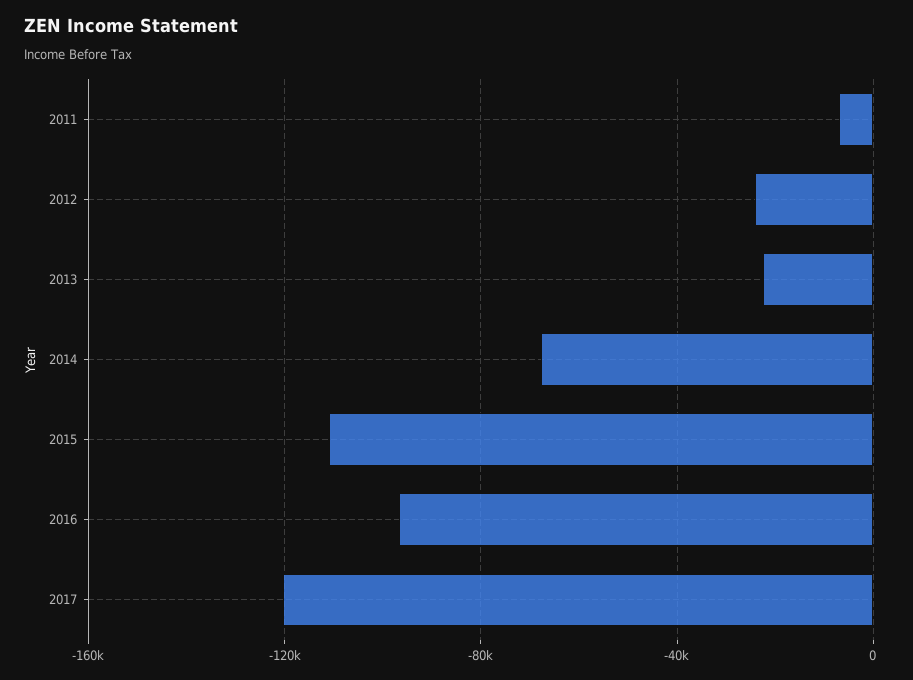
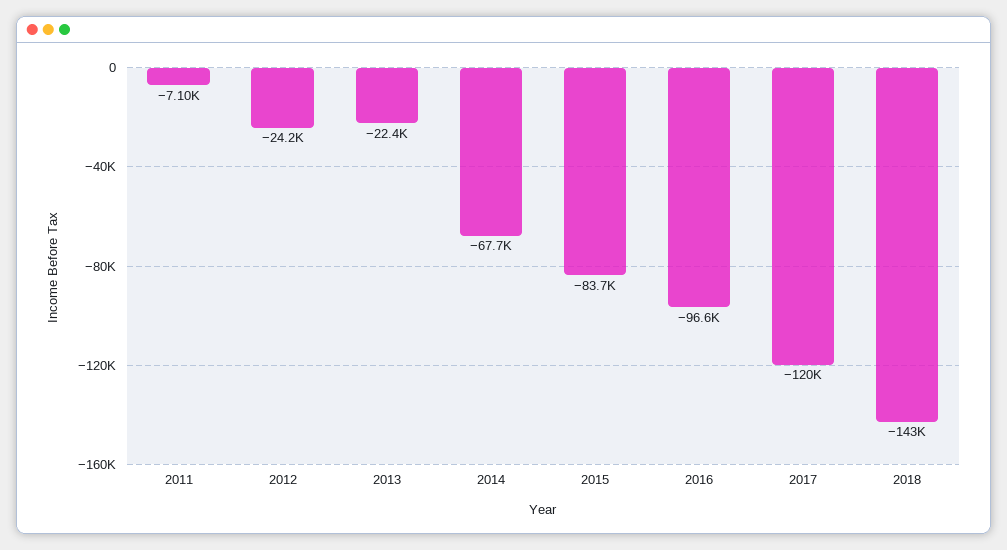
2015: -110000 -> -83700
2018: none -> -143000

